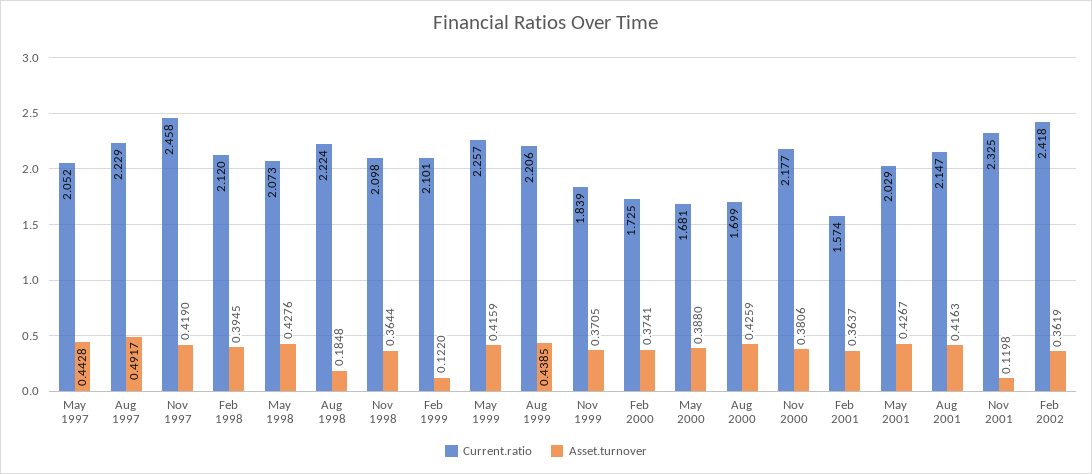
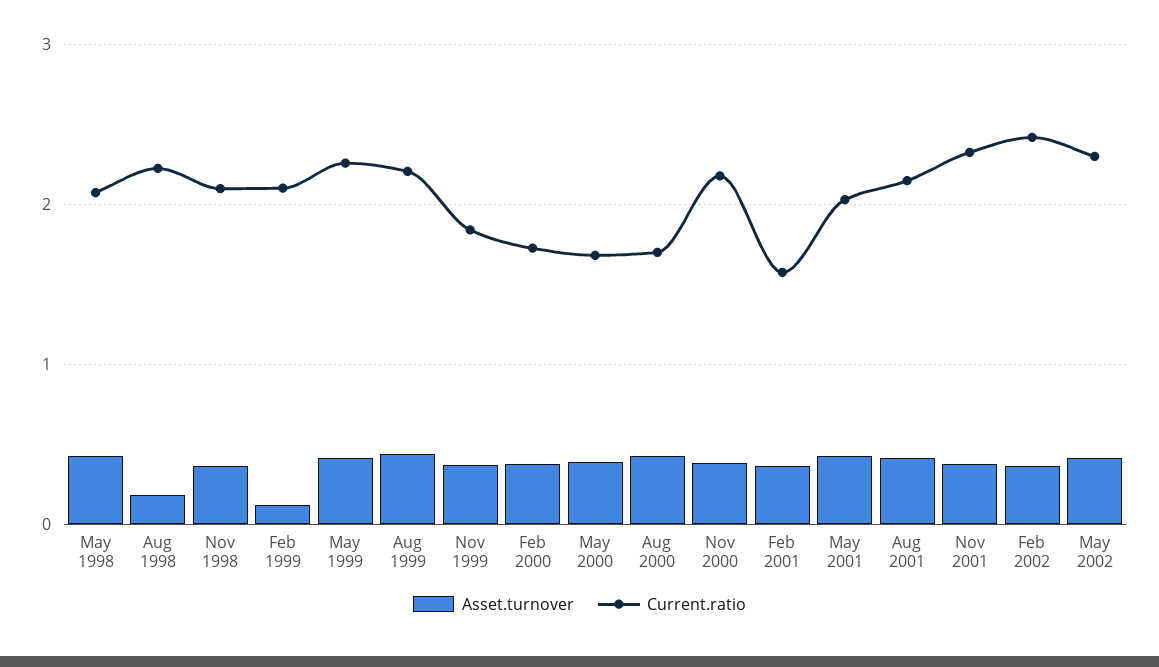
Current.ratio, May 1997: 2.052 -> none
Asset.turnover, May 1997: 0.4428 -> none
Current.ratio, Aug 1997: 2.229 -> none
Asset.turnover, Aug 1997: 0.4917 -> none
Current.ratio, Nov 1997: 2.458 -> none
Asset.turnover, Nov 1997: 0.419 -> none
Current.ratio, Feb 1998: 2.12 -> none
Asset.turnover, Feb 1998: 0.3945 -> none
Asset.turnover, Nov 2001: 0.1198 -> 0.4
Asset.turnover, May 2002: none -> 0.4
Current.ratio, May 2002: none -> 2.3

